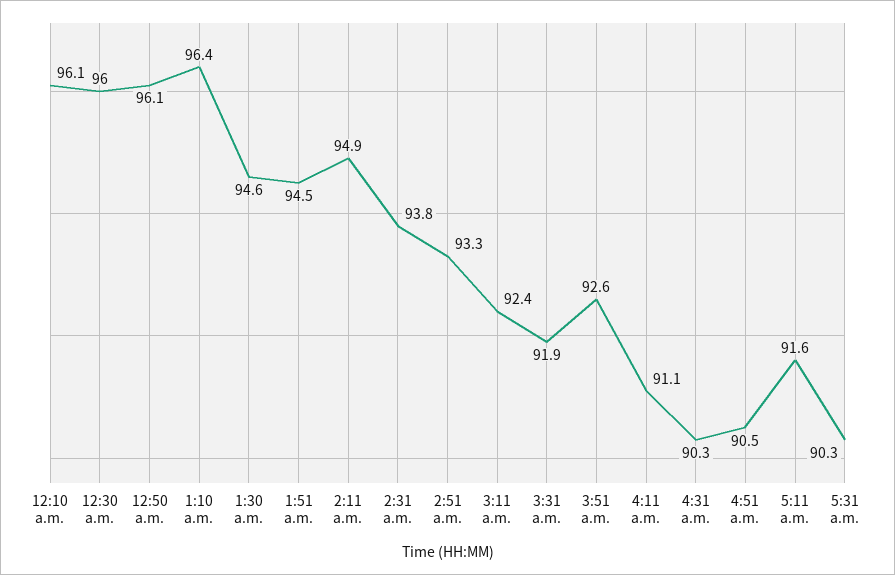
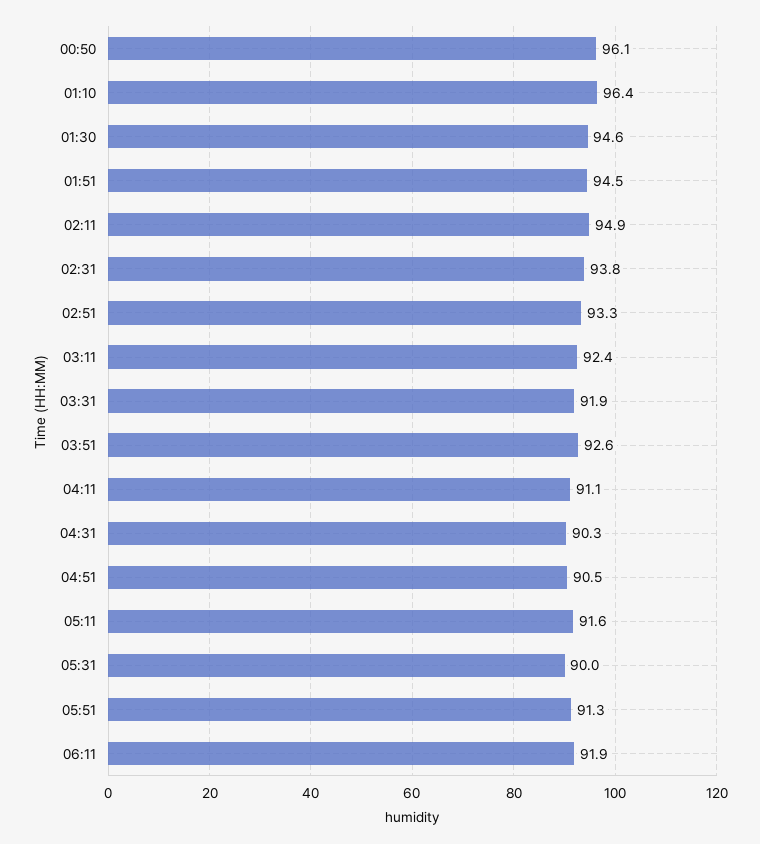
12:10 a.m.: 96.1 -> none
12:30 a.m.: 96 -> none
5:31 a.m.: 90.3 -> 90
05:51: none -> 91.3
06:11: none -> 91.9

